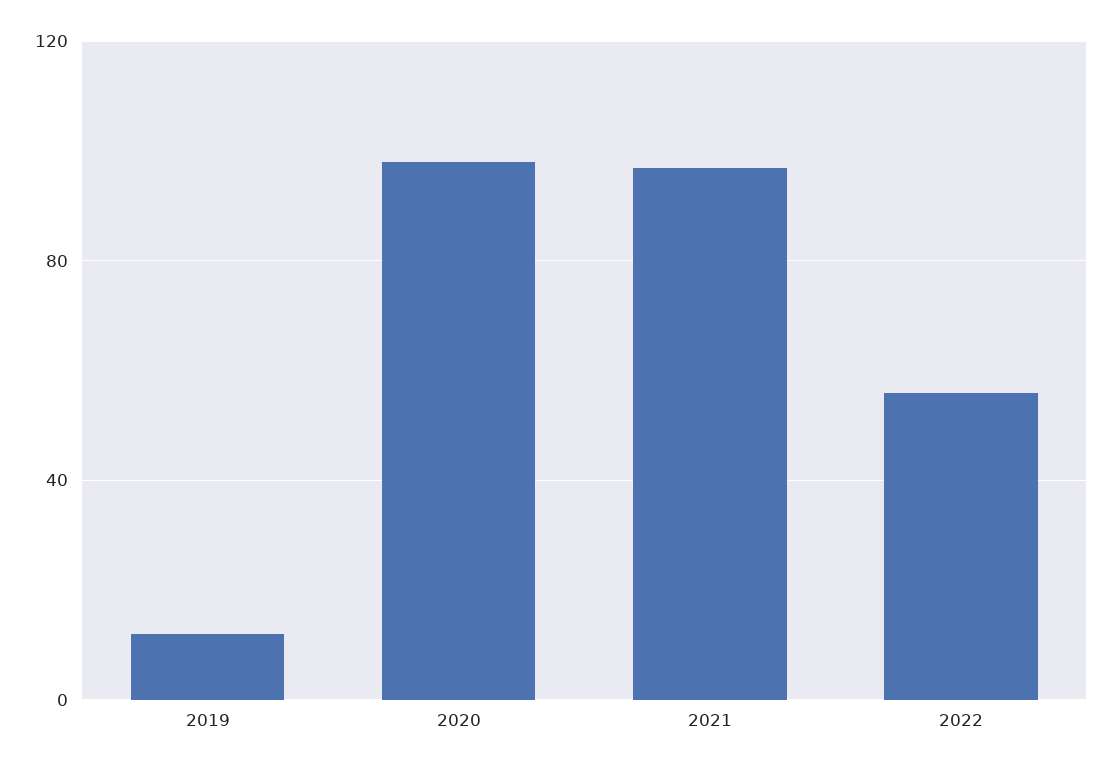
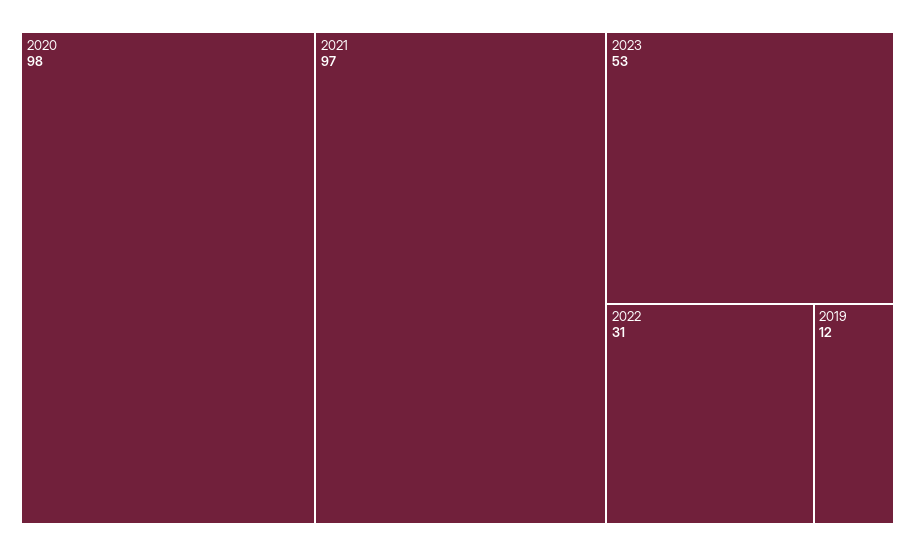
2022: 55 -> 31
2023: none -> 53

